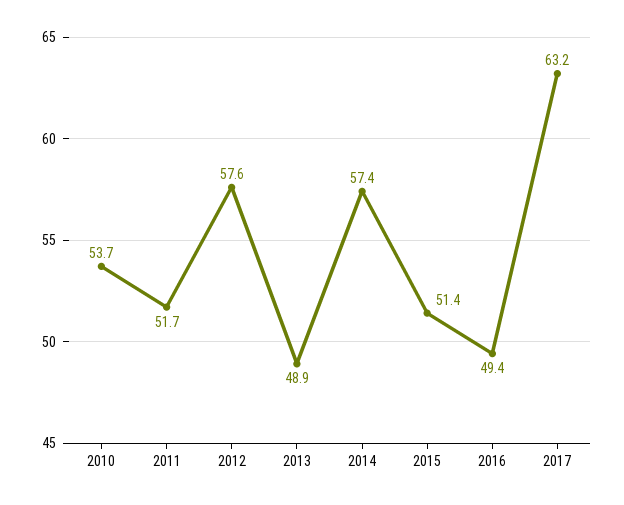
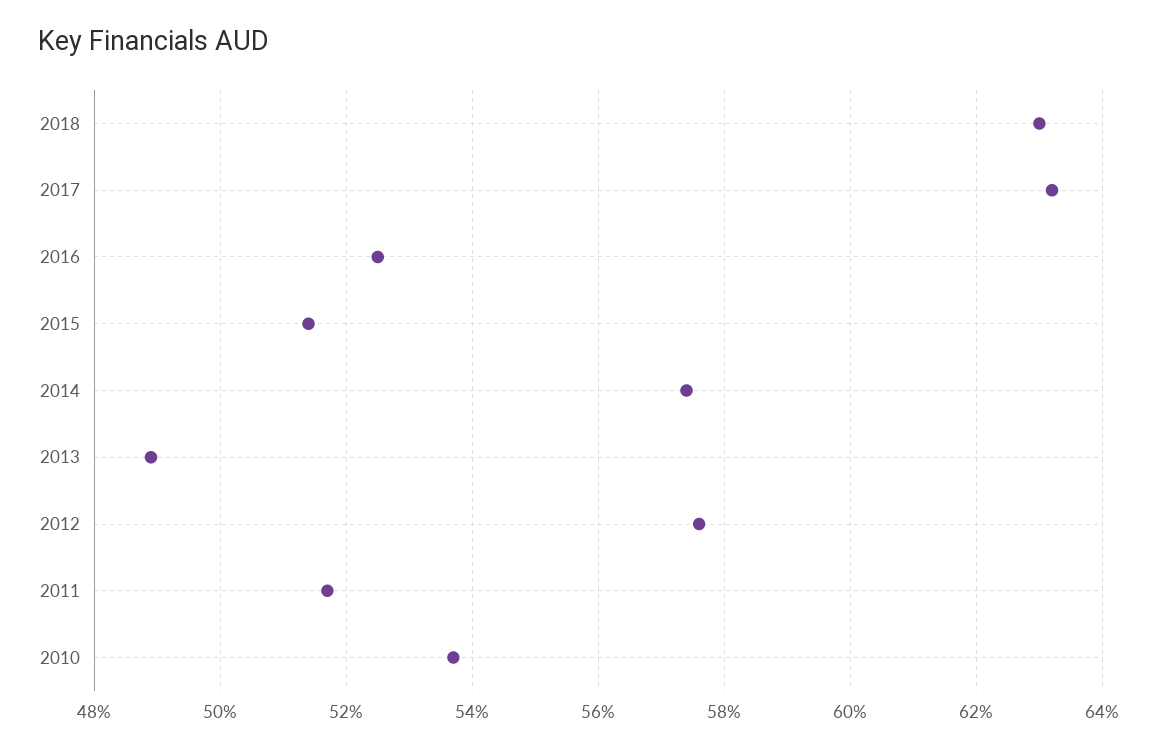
2016: 49.4 -> 52.5
2018: none -> 63

